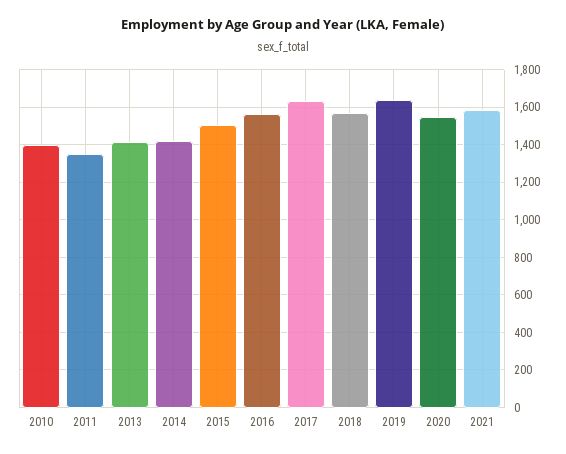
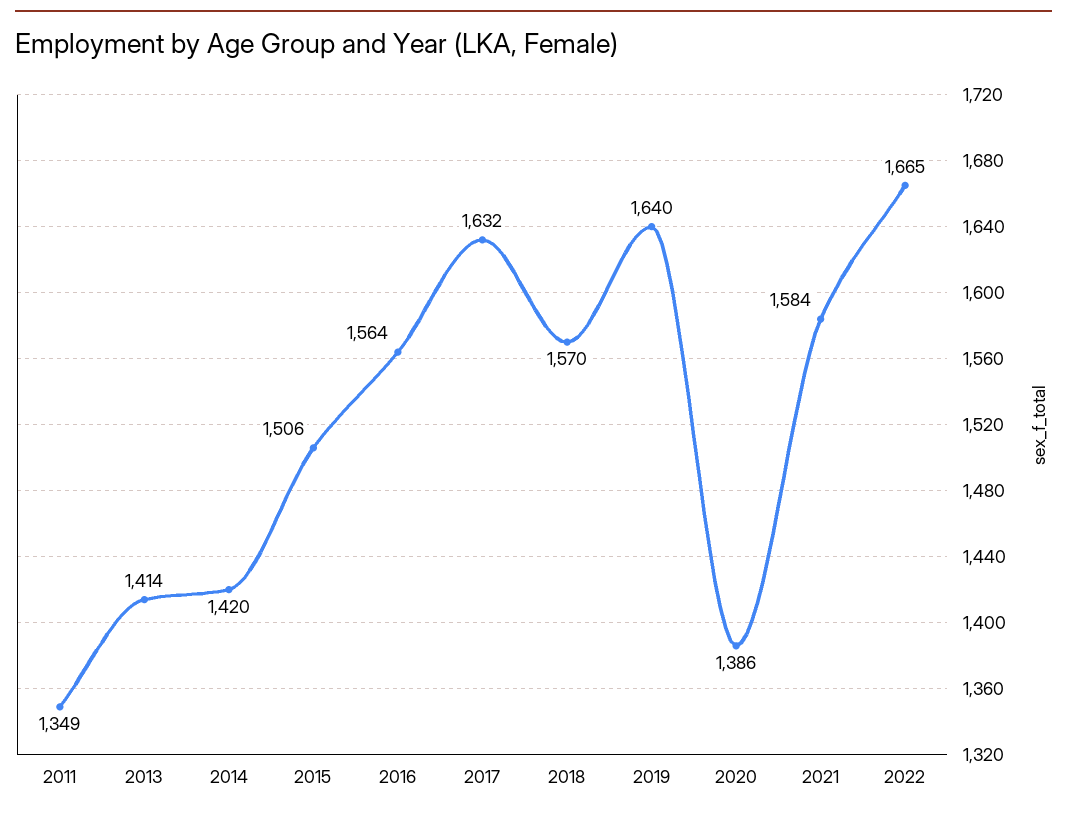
2010: 1400 -> none
2020: 1550 -> 1386
2022: none -> 1665

